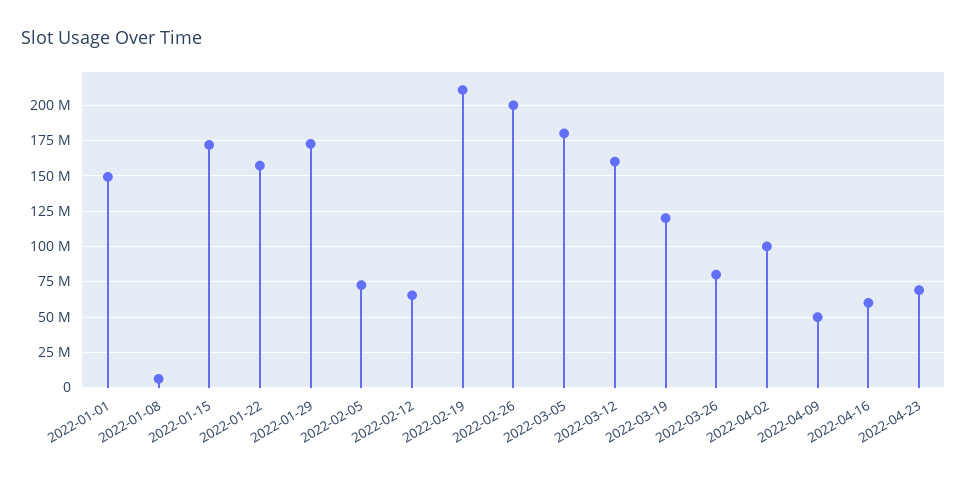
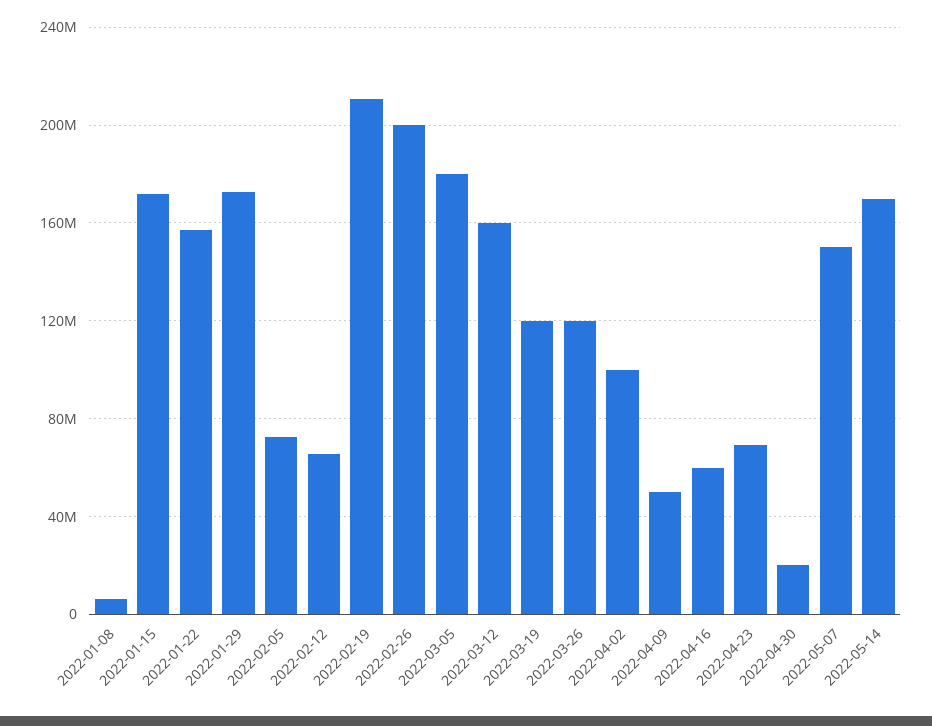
2022-01-01: 150000000 -> none
2022-03-26: 80000000 -> 120000000
2022-04-30: none -> 20000000
2022-05-07: none -> 150000000
2022-05-14: none -> 170000000

